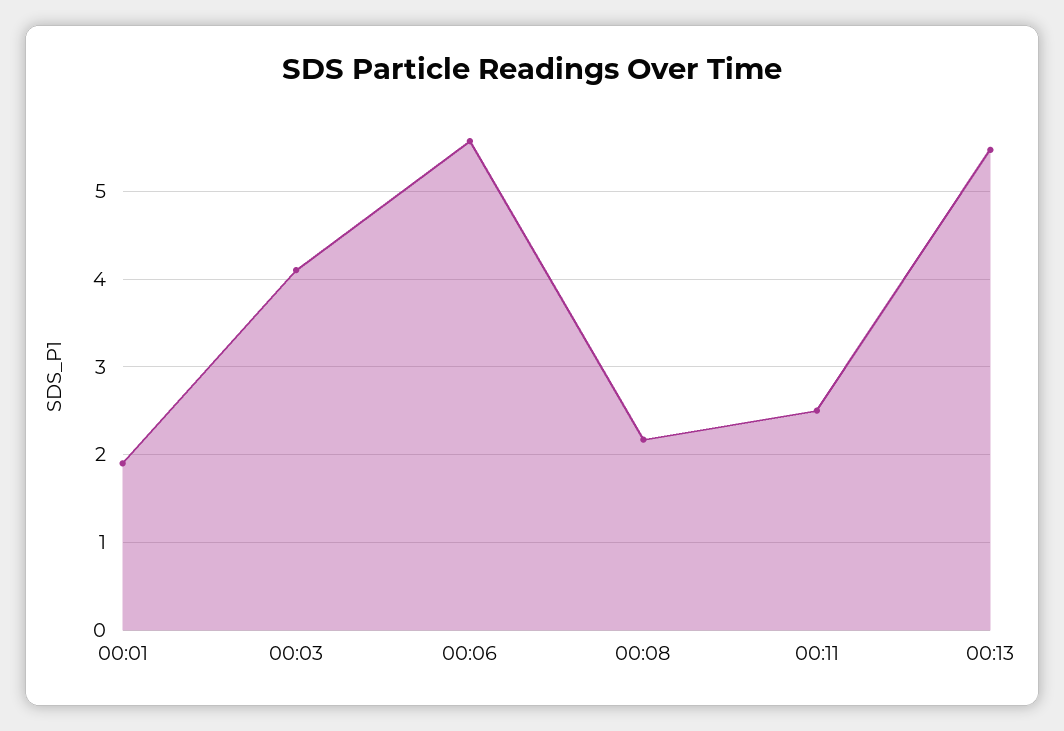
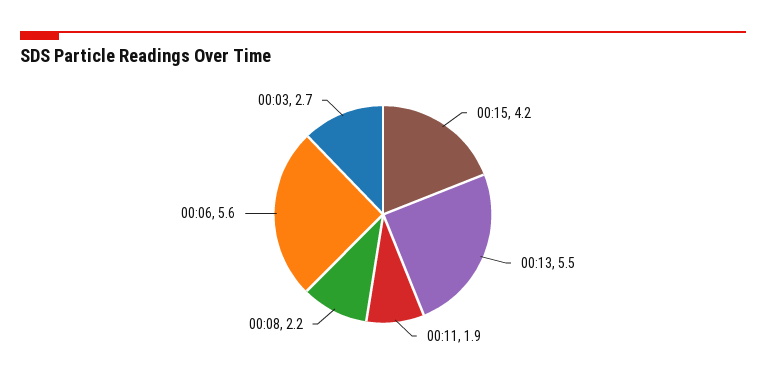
00:01: 1.9 -> none
00:03: 4.1 -> 2.7
00:11: 2.5 -> 1.9
00:15: none -> 4.2

